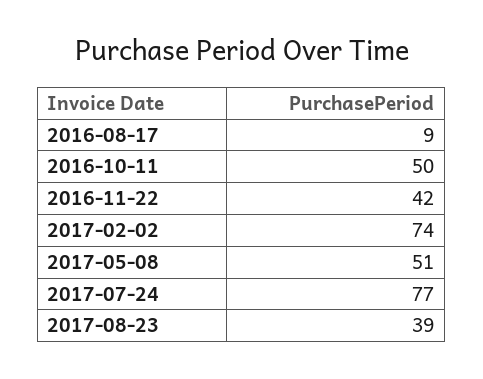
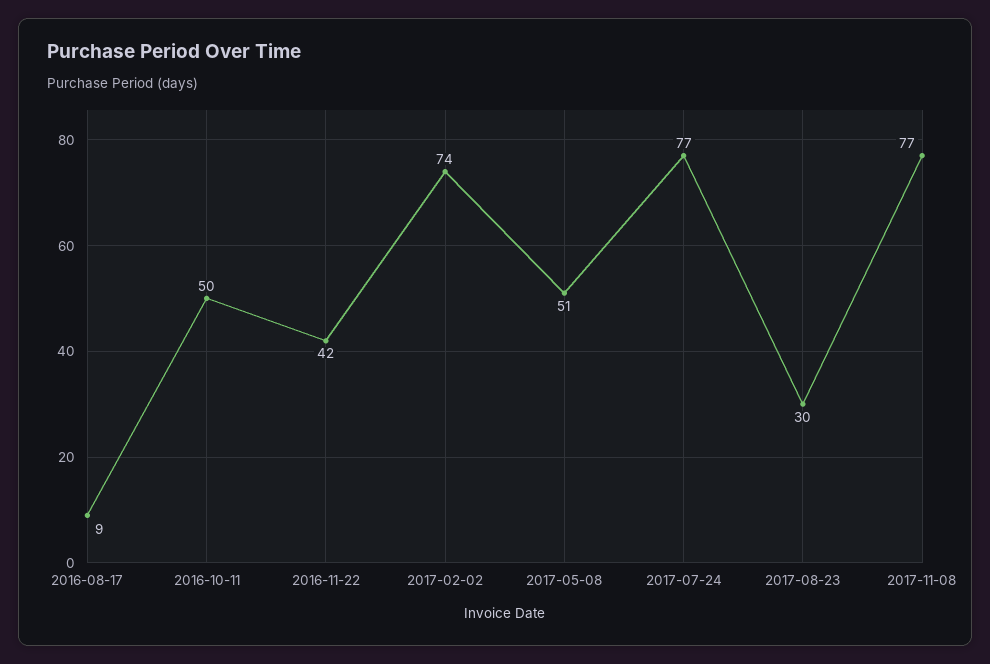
2017-08-23: 39 -> 30
2017-11-08: none -> 77

